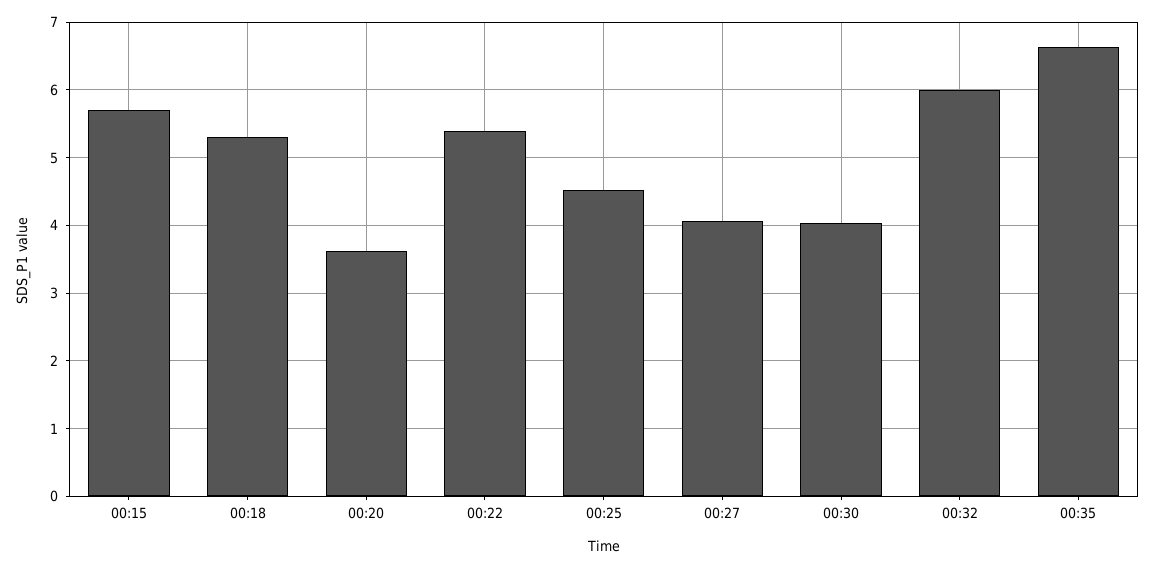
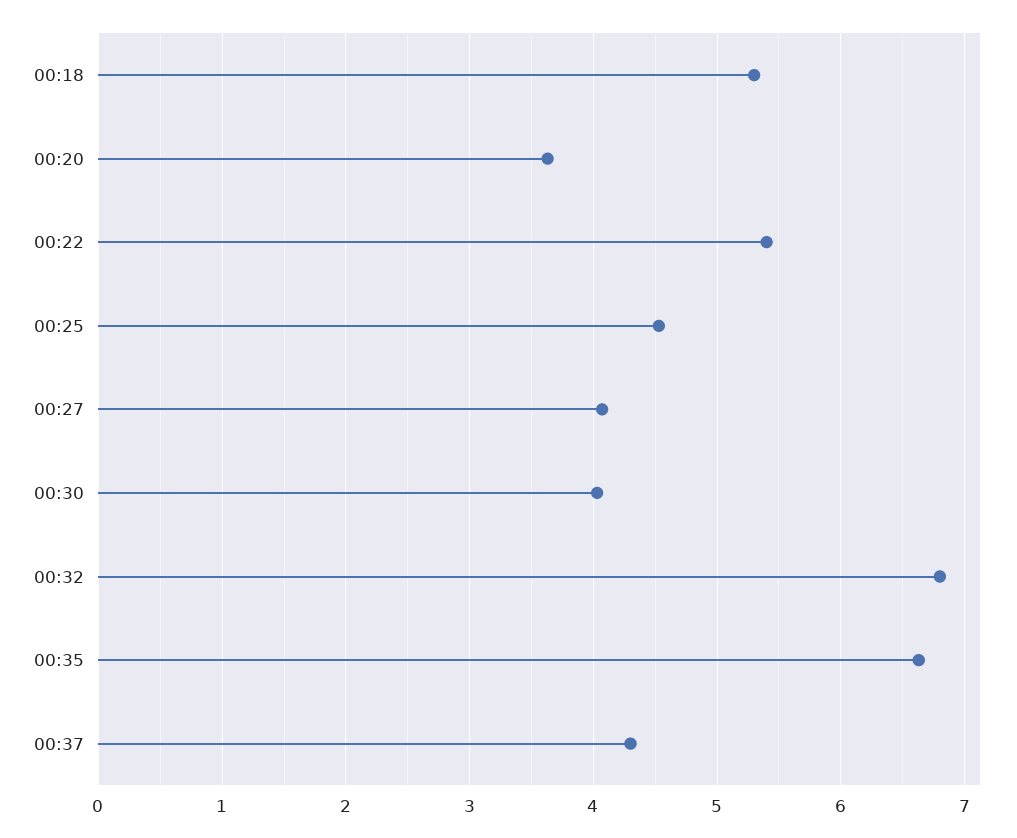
00:15: 5.7 -> none
00:32: 6 -> 6.8
00:37: none -> 4.3

